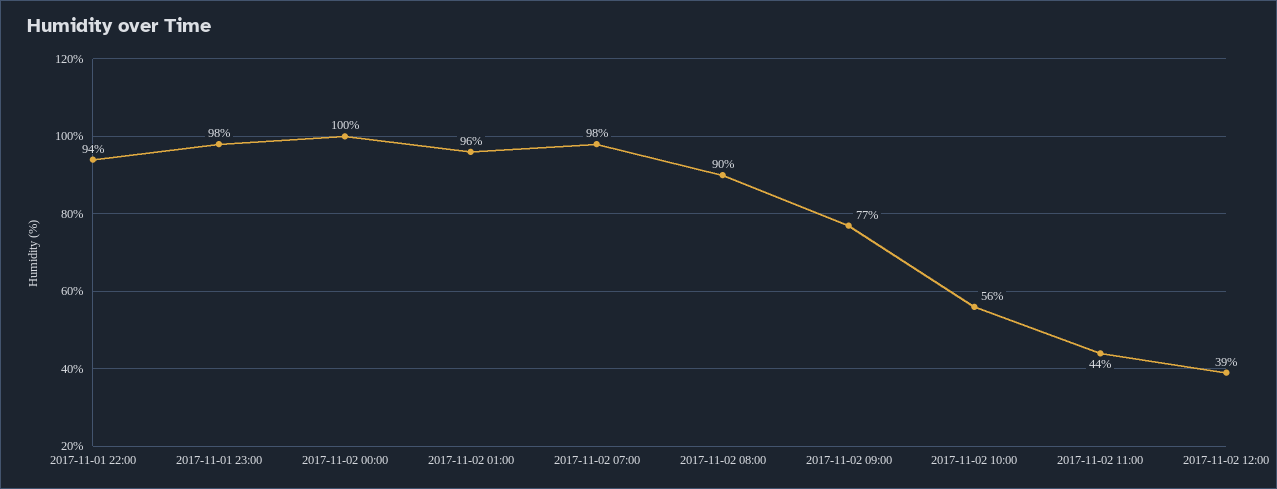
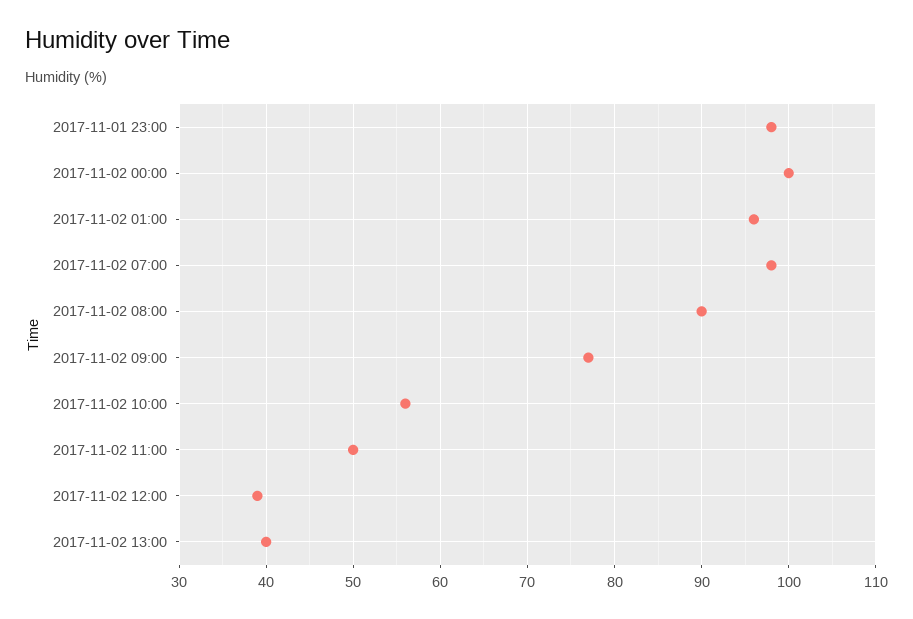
2017-11-01 22:00: 94 -> none
2017-11-02 11:00: 44 -> 50
2017-11-02 13:00: none -> 40

